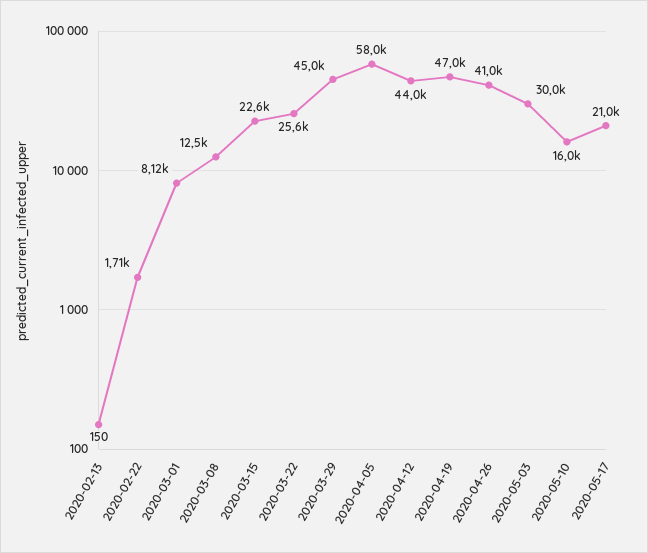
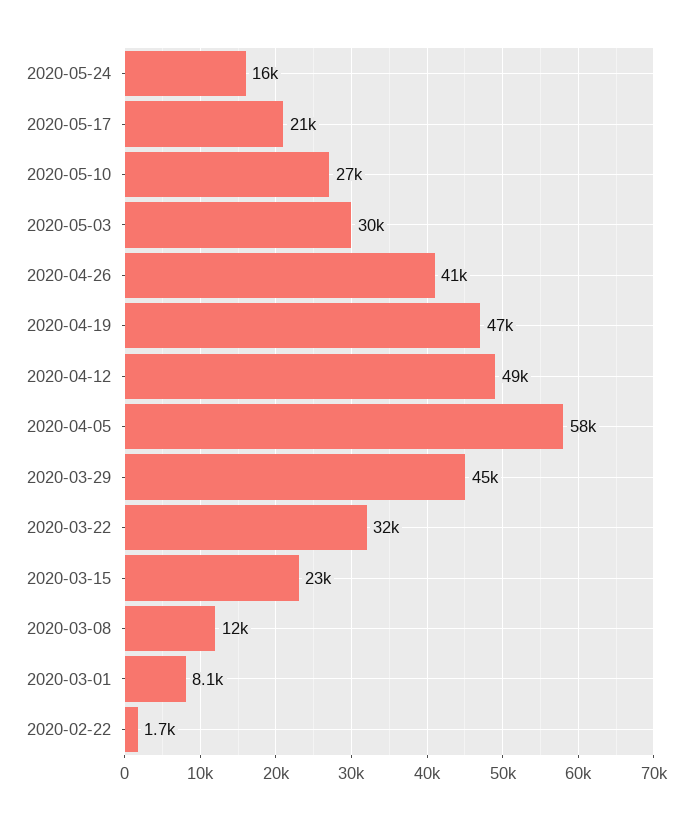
2020-02-13: 150 -> none
2020-03-22: 25600 -> 32000
2020-04-12: 44000 -> 49000
2020-05-10: 16000 -> 27000
2020-05-24: none -> 16000

